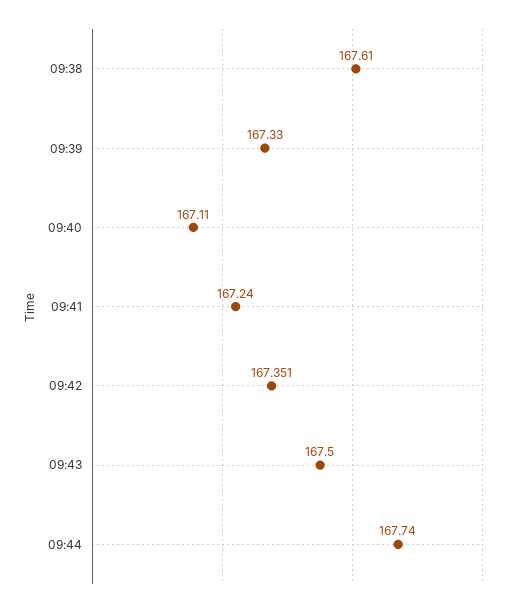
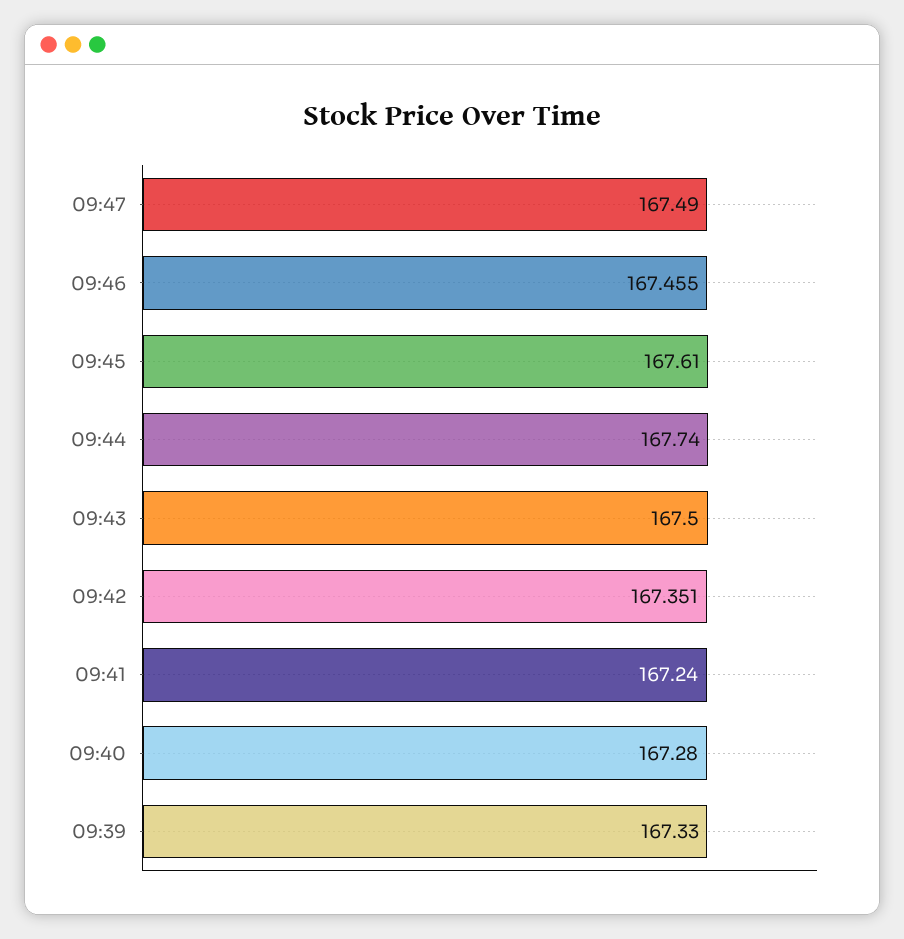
09:38: 167.61 -> none
09:40: 167.11 -> 167.28
09:47: none -> 167.49
09:46: none -> 167.455
09:45: none -> 167.61

